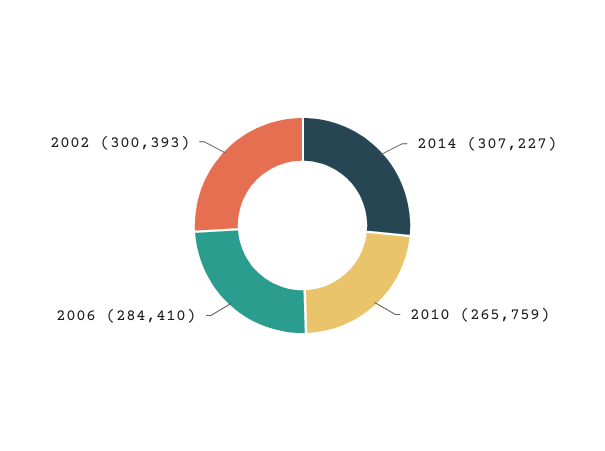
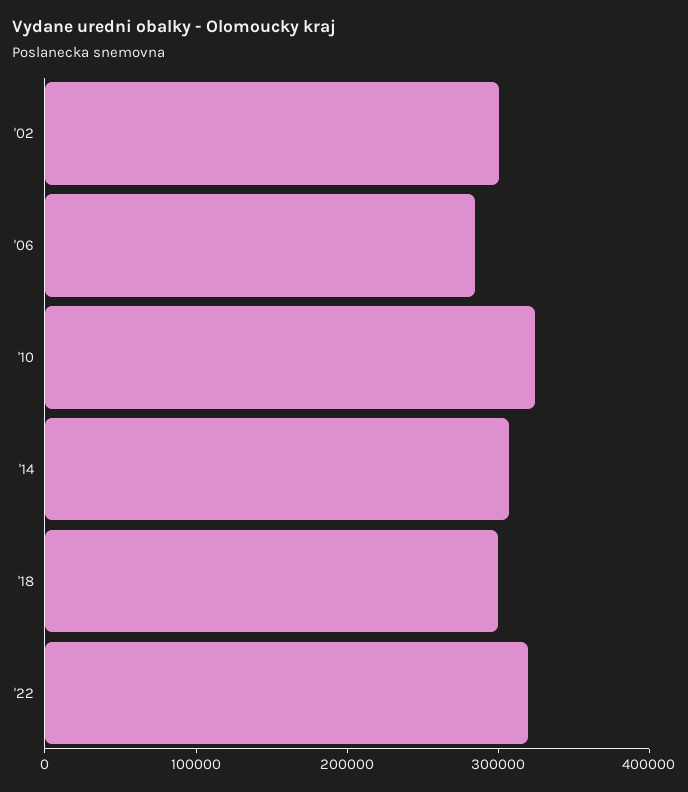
2010: 265759 -> 320000
'18: none -> 300000
'22: none -> 320000

